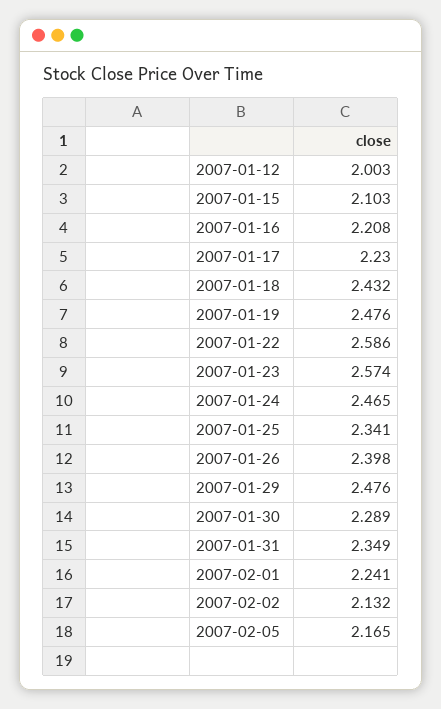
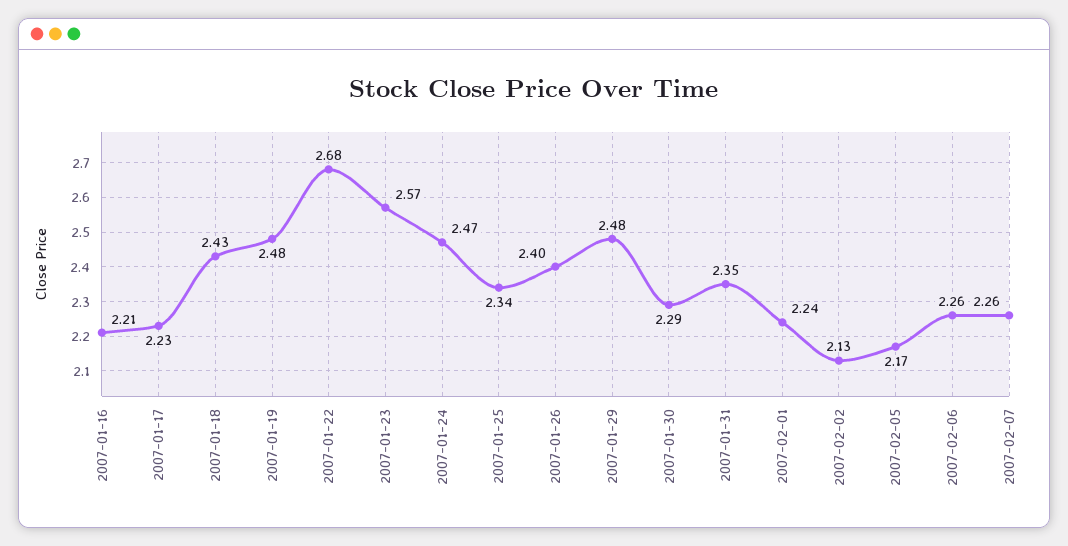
2007-01-12: 2.003 -> none
2007-01-15: 2.103 -> none
2007-01-22: 2.586 -> 2.68
2007-02-06: none -> 2.26
2007-02-07: none -> 2.26

